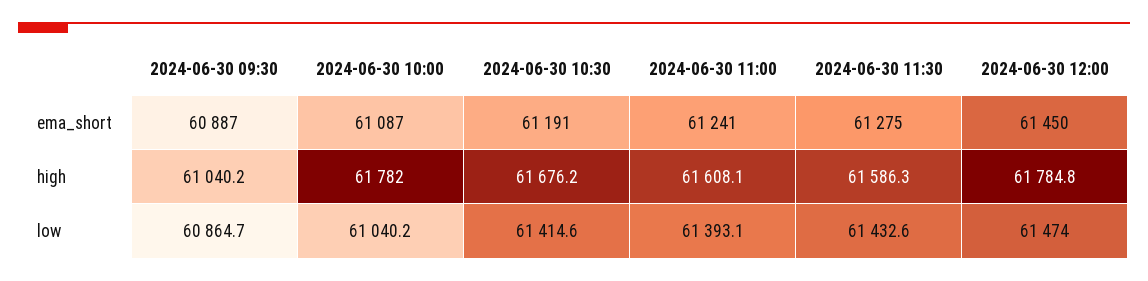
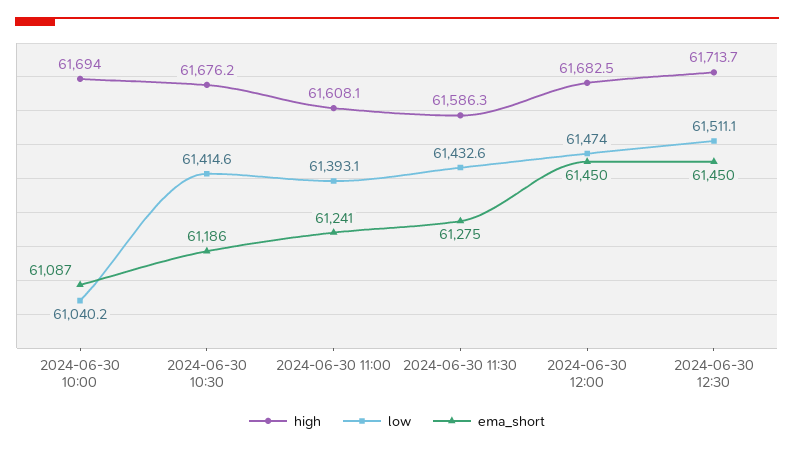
ema_short, 2024-06-30 09:30: 60887 -> none
ema_short, 2024-06-30 10:30: 61191 -> 61186
high, 2024-06-30 09:30: 61040.2 -> none
high, 2024-06-30 10:00: 61782 -> 61694
high, 2024-06-30 12:00: 61784.8 -> 61682.5
low, 2024-06-30 09:30: 60864.7 -> none
high, 2024-06-30 12:30: none -> 61713.7
low, 2024-06-30 12:30: none -> 61511.1
ema_short, 2024-06-30 12:30: none -> 61450

